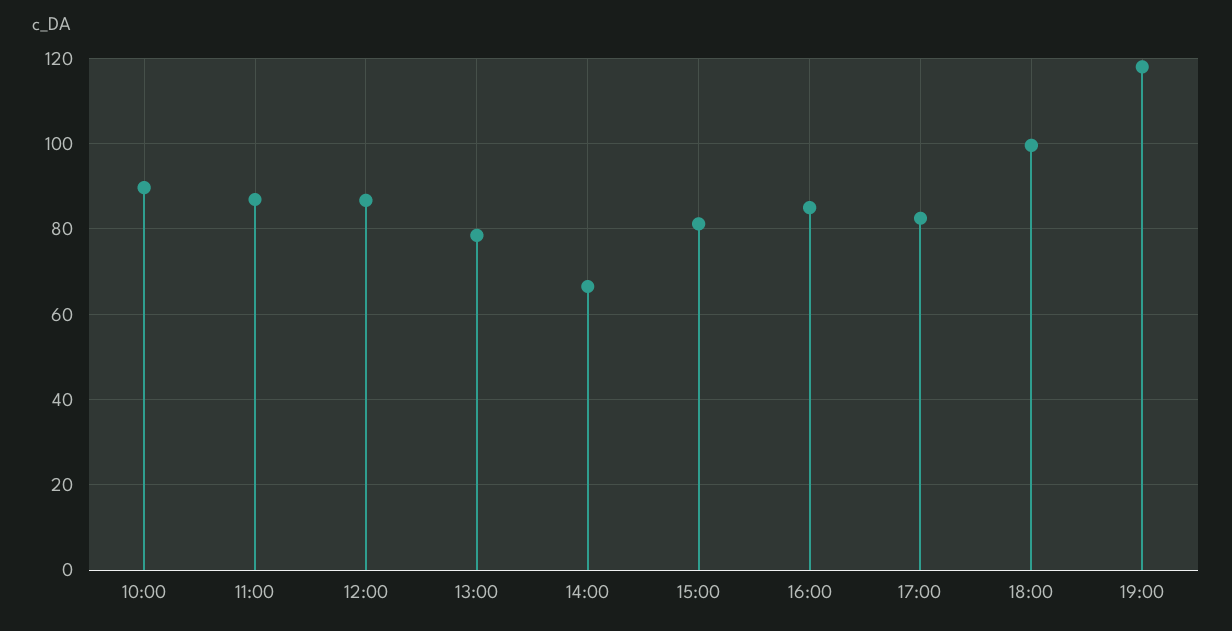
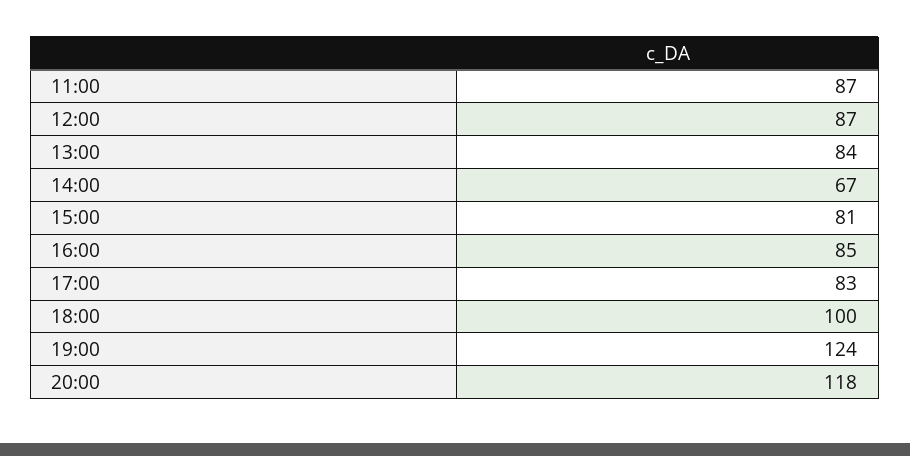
10:00: 90 -> none
13:00: 78 -> 84
19:00: 118 -> 124
20:00: none -> 118

